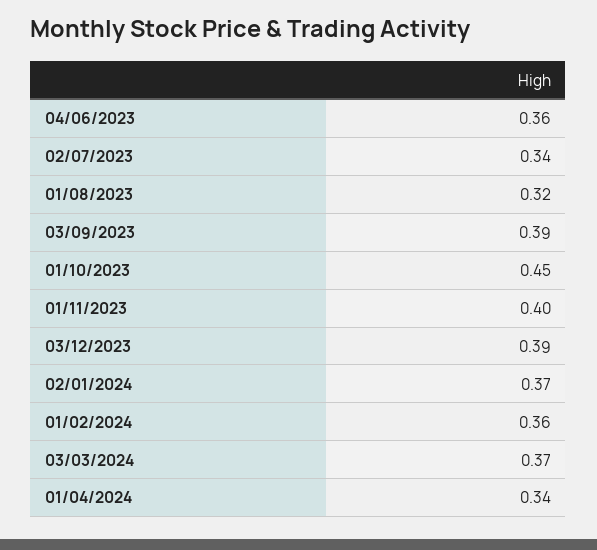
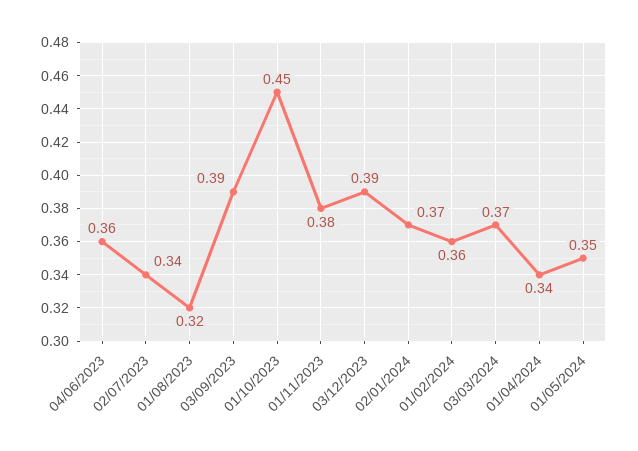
01/11/2023: 0.4 -> 0.38
01/05/2024: none -> 0.35

